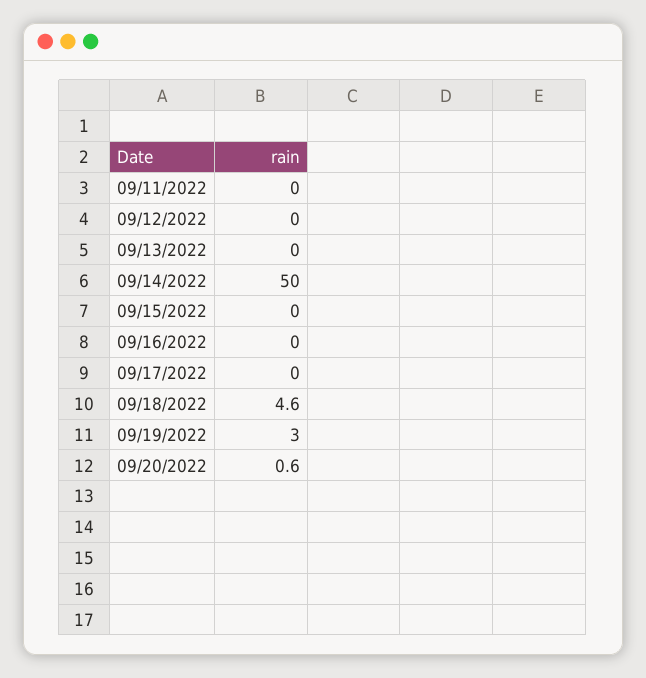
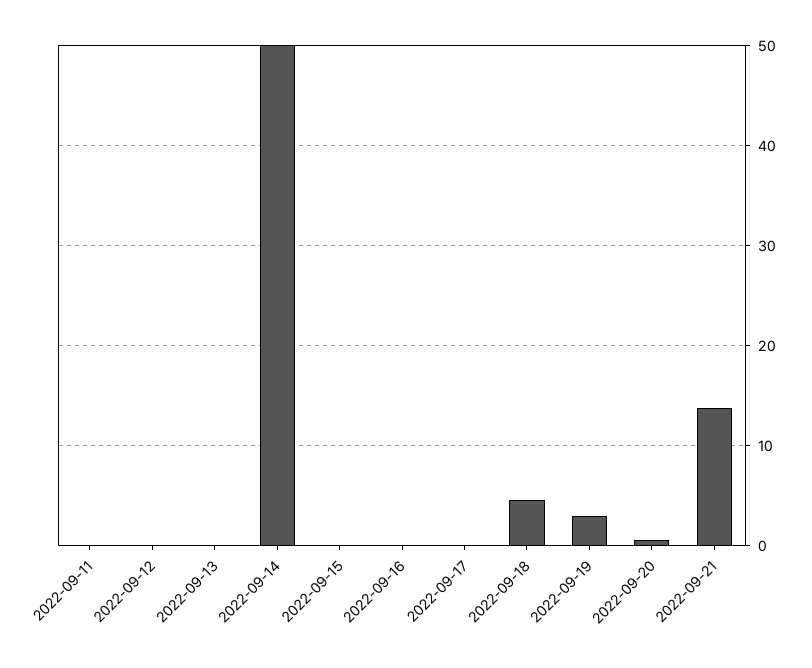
2022-09-21: none -> 14

